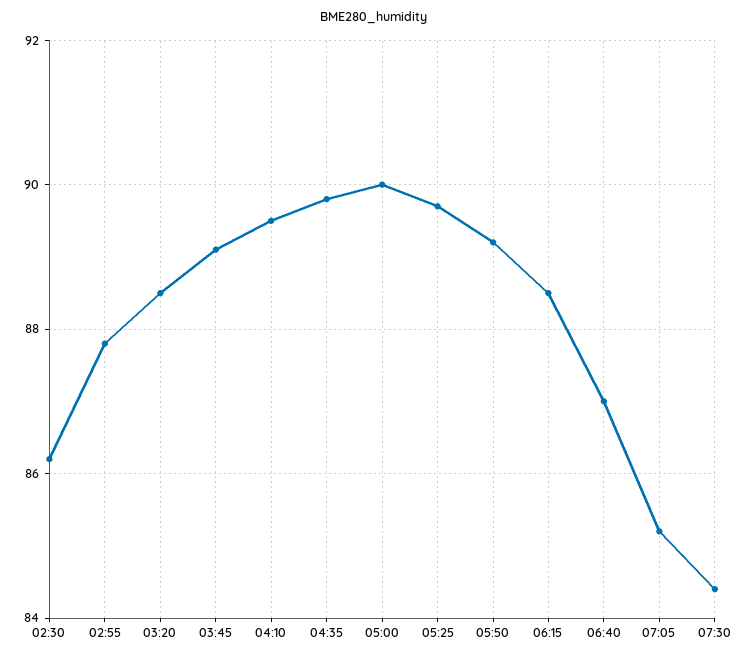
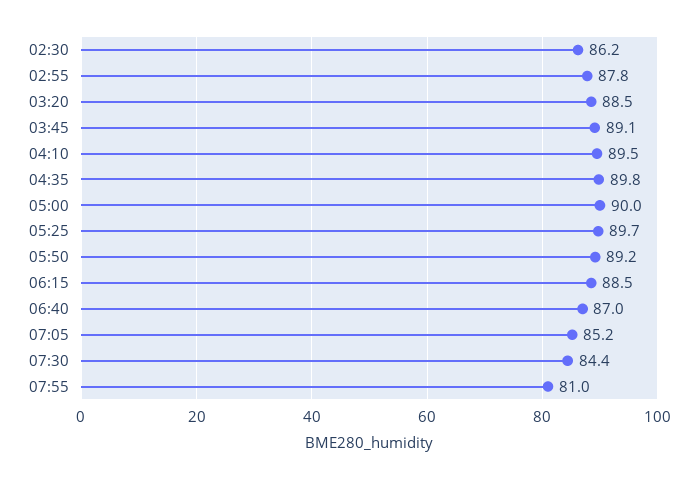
07:55: none -> 81

